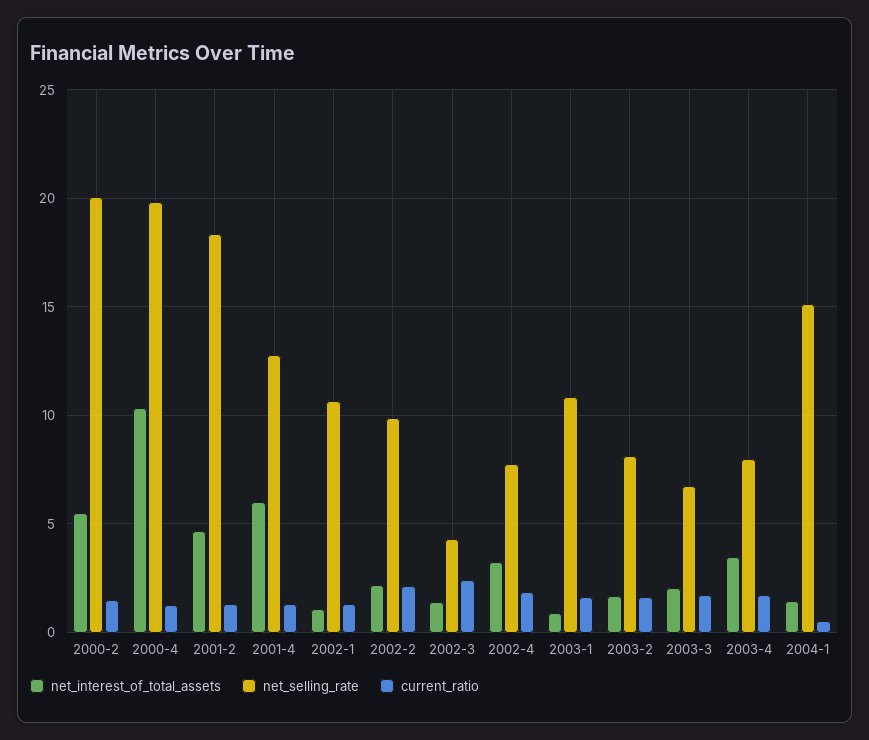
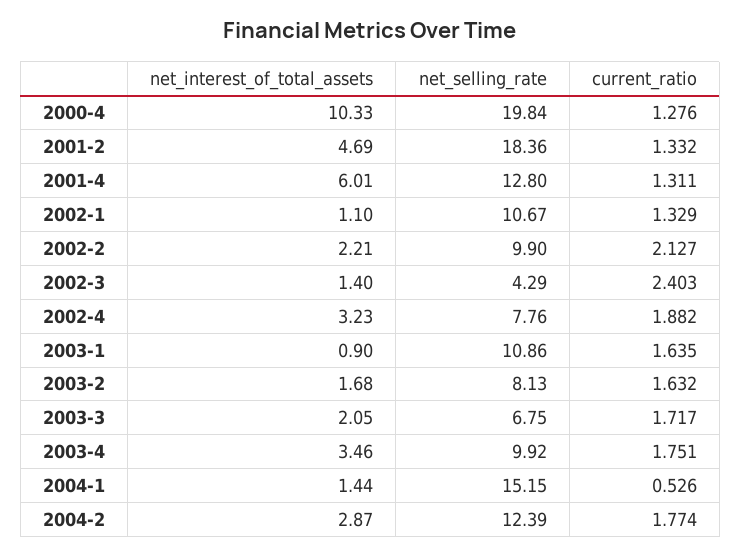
net_interest_of_total_assets, 2000-2: 5.5 -> none
net_selling_rate, 2000-2: 20 -> none
current_ratio, 2000-2: 1.5 -> none
net_selling_rate, 2003-4: 8 -> 9.92
net_interest_of_total_assets, 2004-2: none -> 2.87
net_selling_rate, 2004-2: none -> 12.39
current_ratio, 2004-2: none -> 1.774

